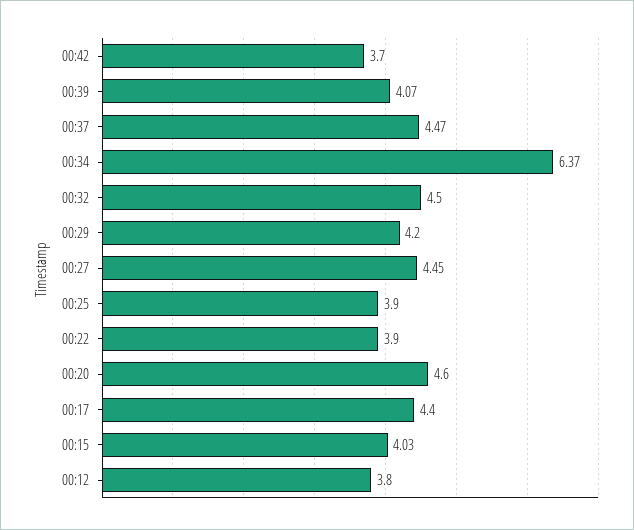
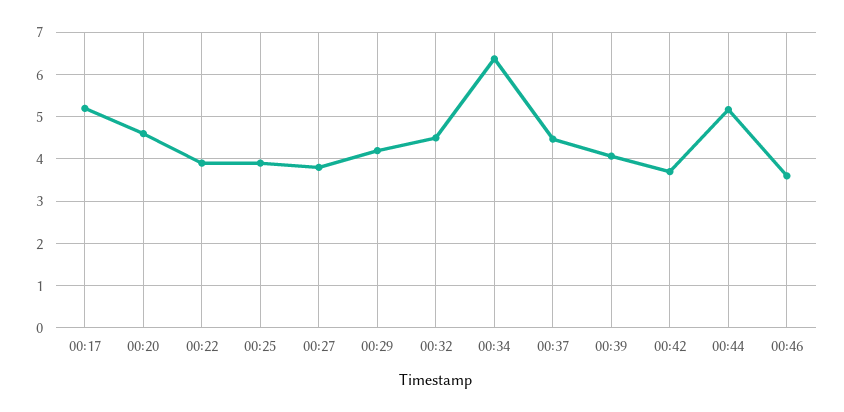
00:27: 4.45 -> 3.8
00:17: 4.4 -> 5.2
00:15: 4.03 -> none
00:12: 3.8 -> none
00:44: none -> 5.2
00:46: none -> 3.6

